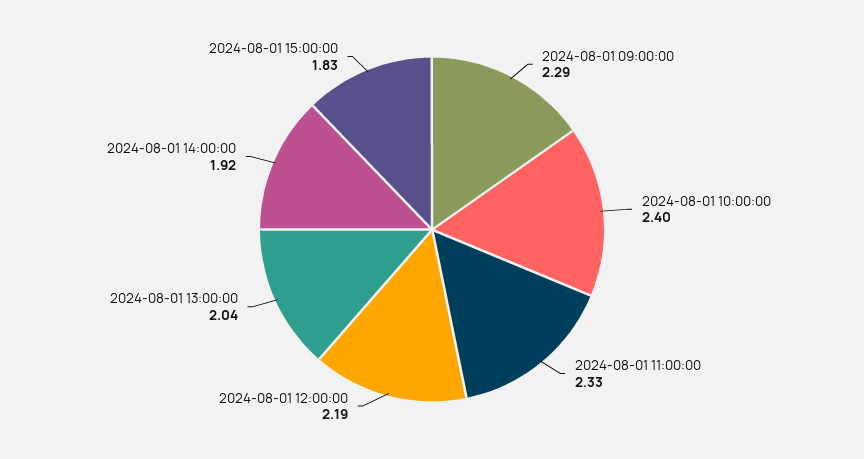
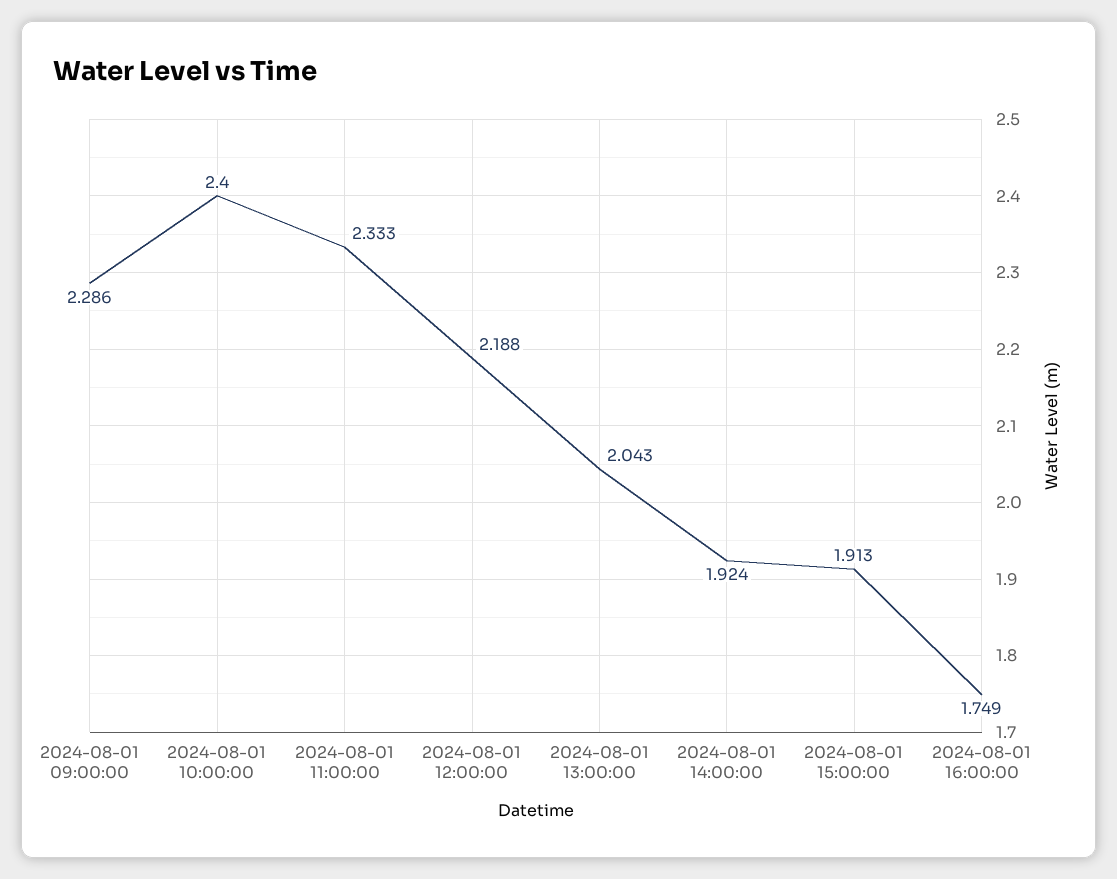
2024-08-01 15:00:00: 1.83 -> 1.913
2024-08-01 16:00:00: none -> 1.749

